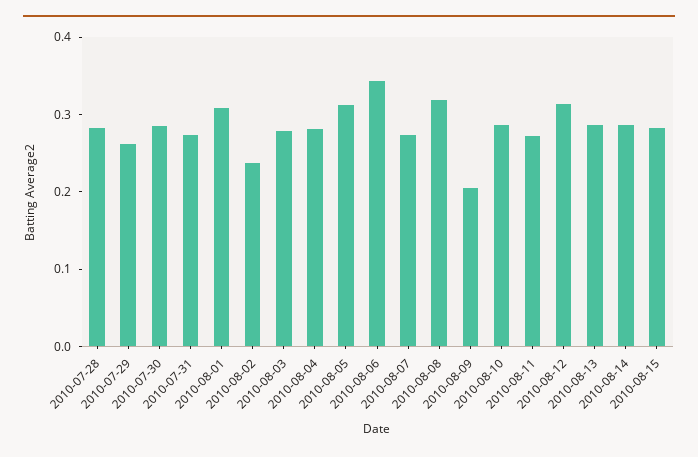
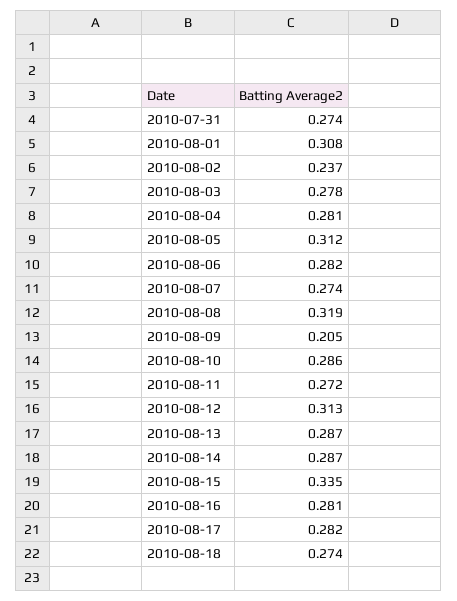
2010-07-28: 0.28 -> none
2010-07-29: 0.26 -> none
2010-07-30: 0.28 -> none
2010-08-06: 0.34 -> 0.282
2010-08-15: 0.28 -> 0.335
2010-08-16: none -> 0.281
2010-08-17: none -> 0.282
2010-08-18: none -> 0.274

